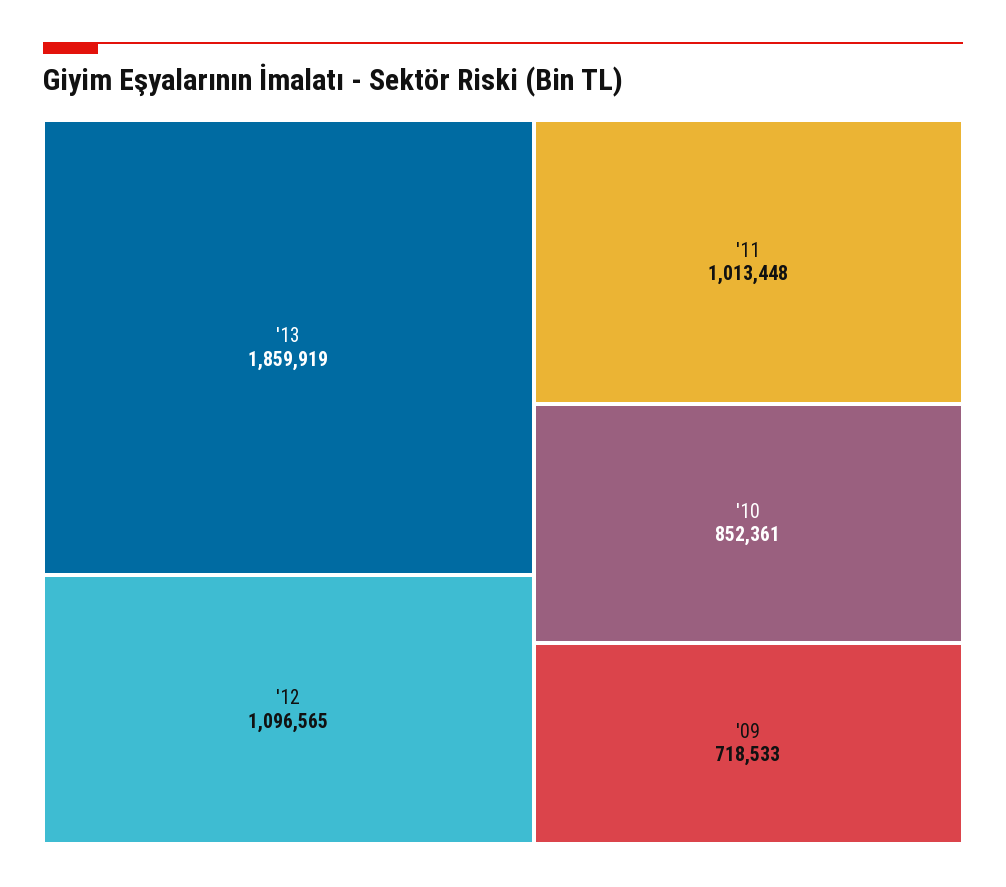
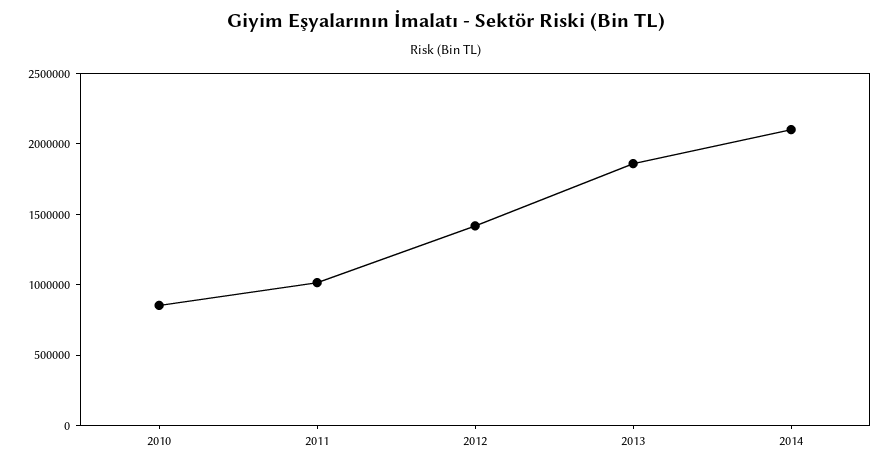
'12: 1096565 -> 1400000
'09: 718533 -> none
2014: none -> 2100000

